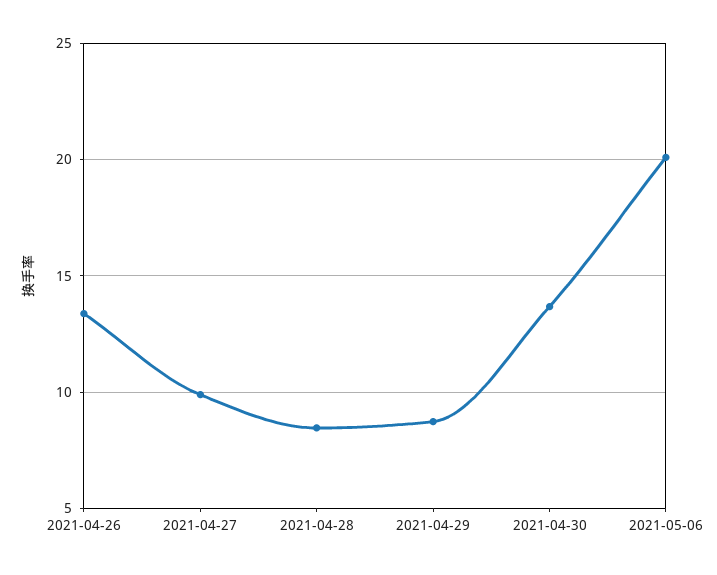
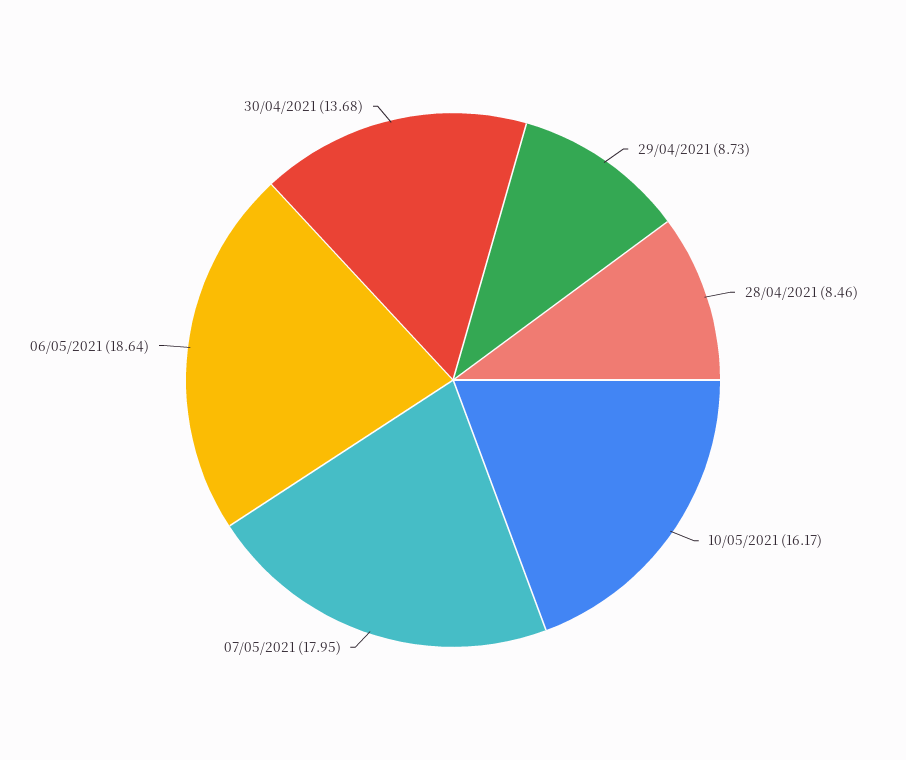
2021-04-26: 13.5 -> none
2021-04-27: 10 -> none
2021-05-06: 20 -> 18.64
10/05/2021: none -> 16.17
07/05/2021: none -> 17.95

